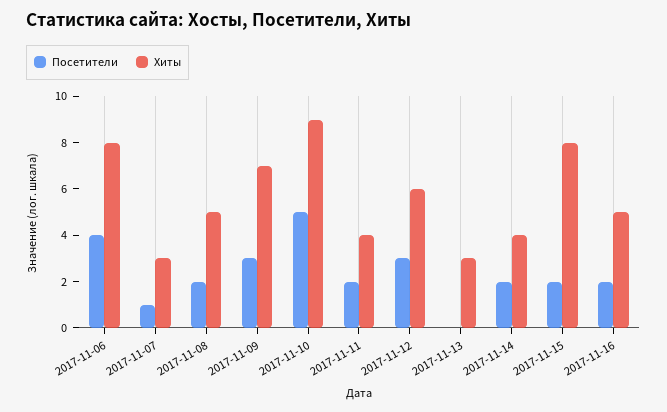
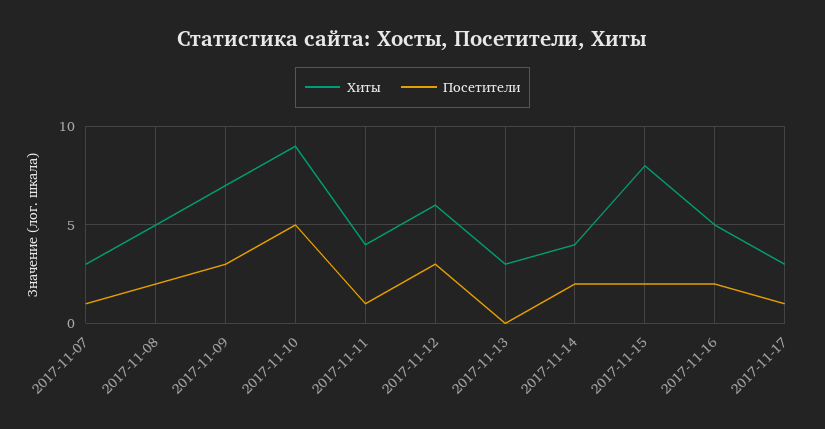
Посетители, 2017-11-06: 4 -> none
Хиты, 2017-11-06: 8 -> none
Посетители, 2017-11-11: 2 -> 1
Хиты, 2017-11-17: none -> 3
Посетители, 2017-11-17: none -> 1

